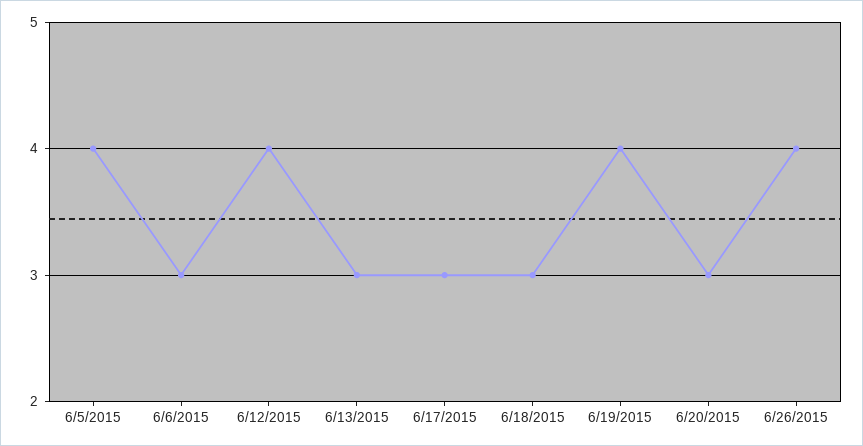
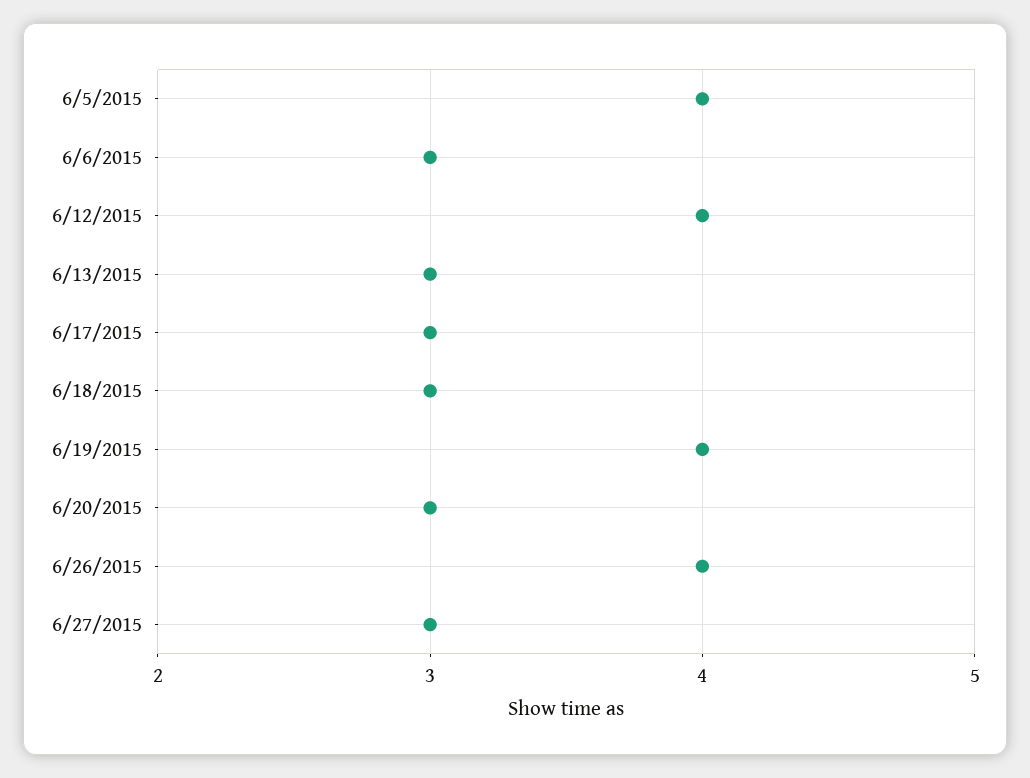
6/27/2015: none -> 3

